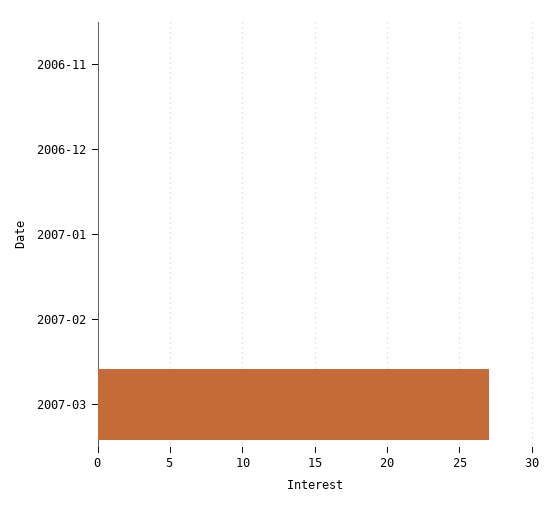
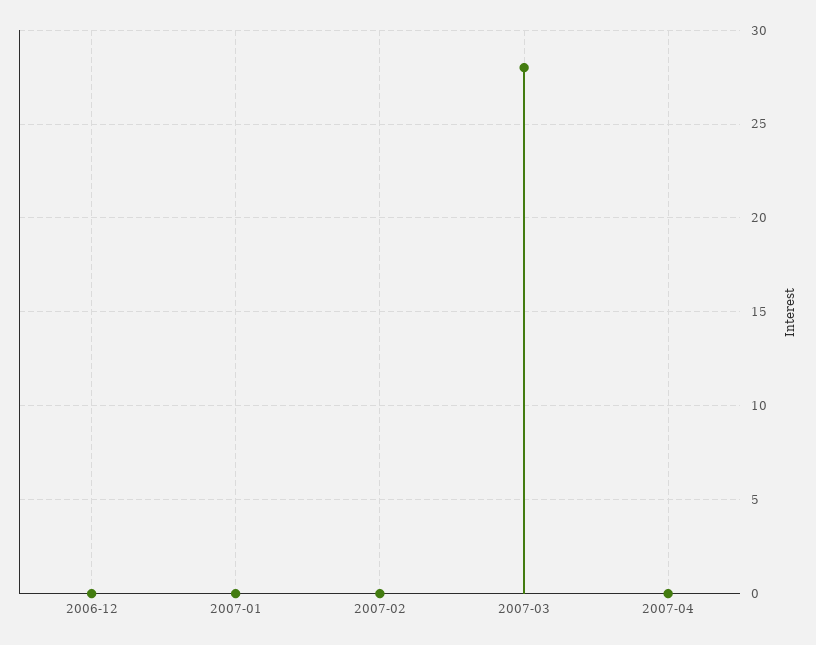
2006-11: 0 -> none
2007-03: 27 -> 28
2007-04: none -> 0

